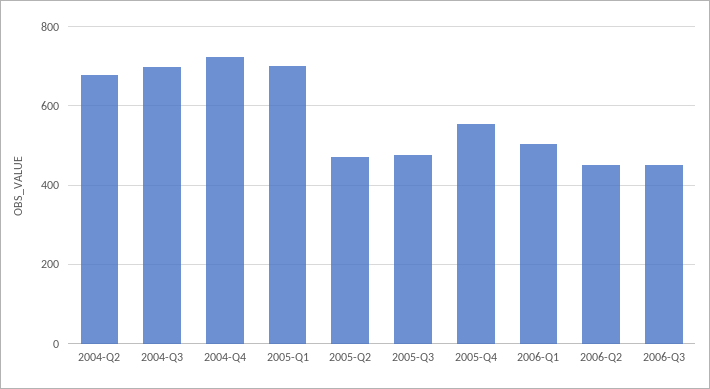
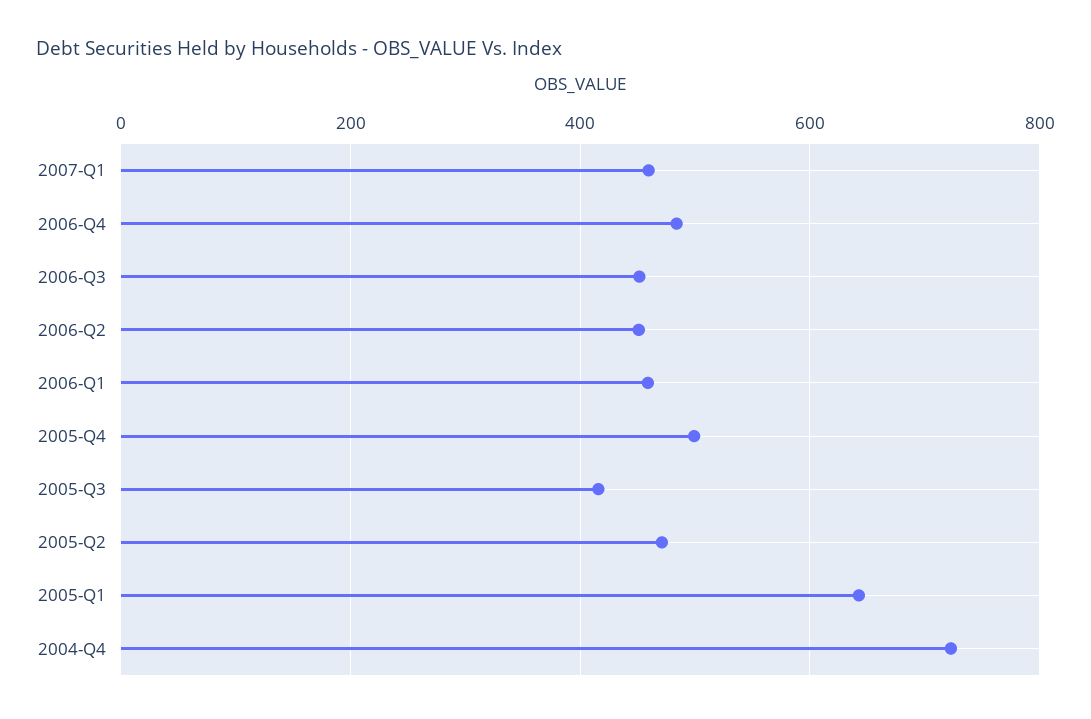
2004-Q2: 680 -> none
2004-Q3: 700 -> none
2005-Q1: 700 -> 640
2005-Q3: 480 -> 420
2005-Q4: 560 -> 500
2006-Q1: 500 -> 460
2007-Q1: none -> 460
2006-Q4: none -> 480

